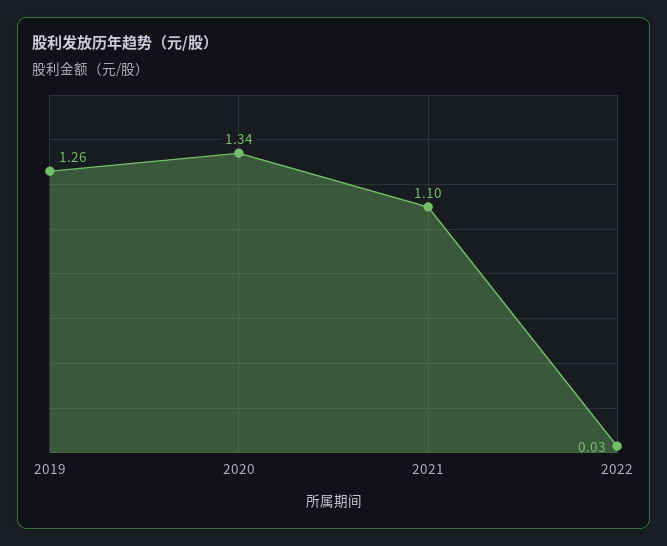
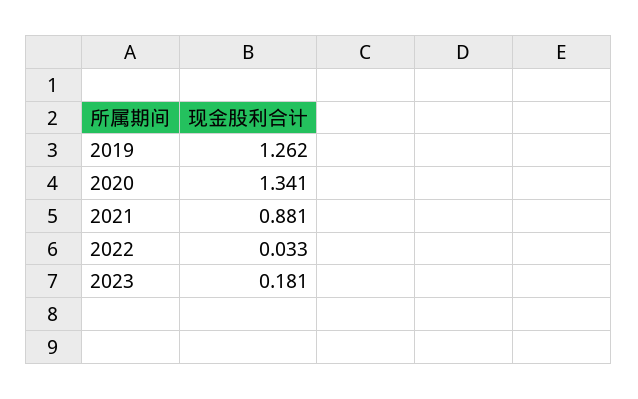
2021: 1.1 -> 0.881
2023: none -> 0.181

